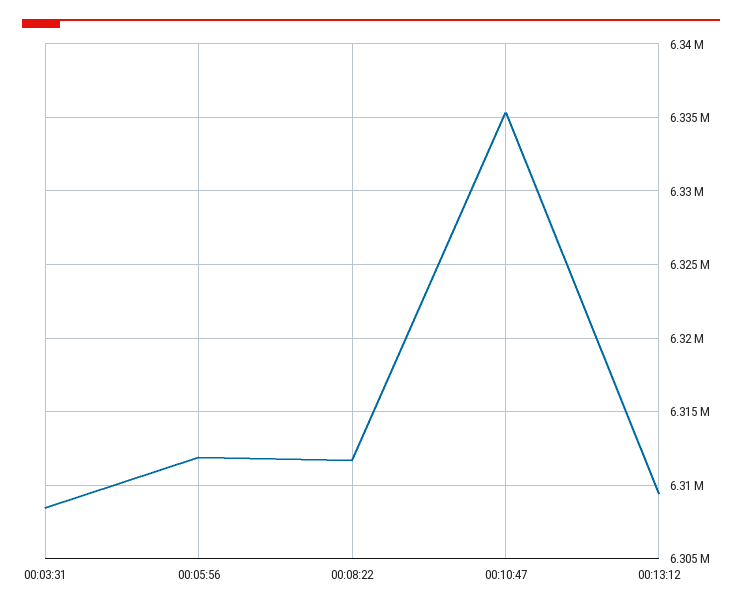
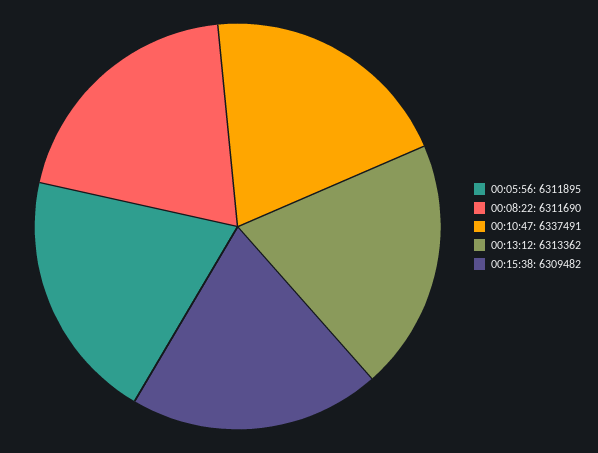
00:03:31: 6308500 -> none
00:10:47: 6335500 -> 6337491
00:13:12: 6309500 -> 6313362
00:15:38: none -> 6309482

